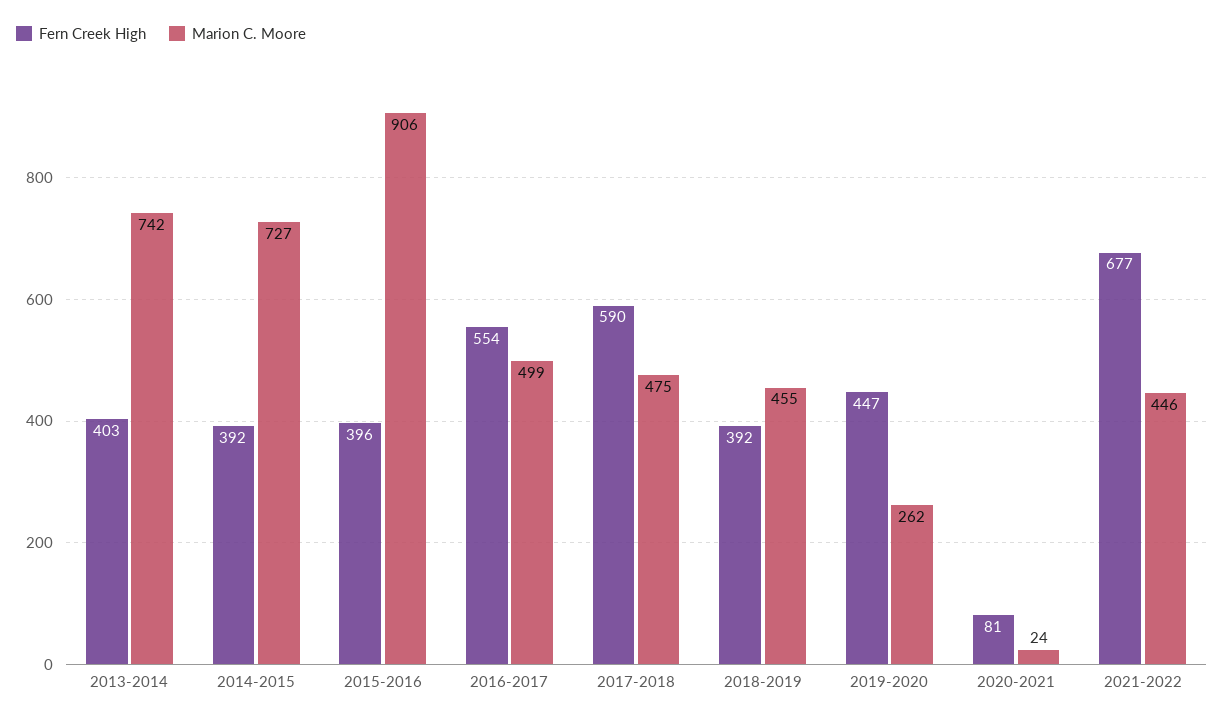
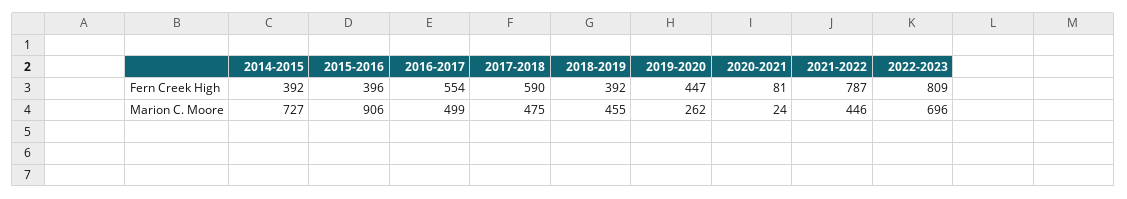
Fern Creek High, 2013-2014: 403 -> none
Marion C. Moore, 2013-2014: 742 -> none
Fern Creek High, 2021-2022: 677 -> 787
Fern Creek High, 2022-2023: none -> 809
Marion C. Moore, 2022-2023: none -> 696

